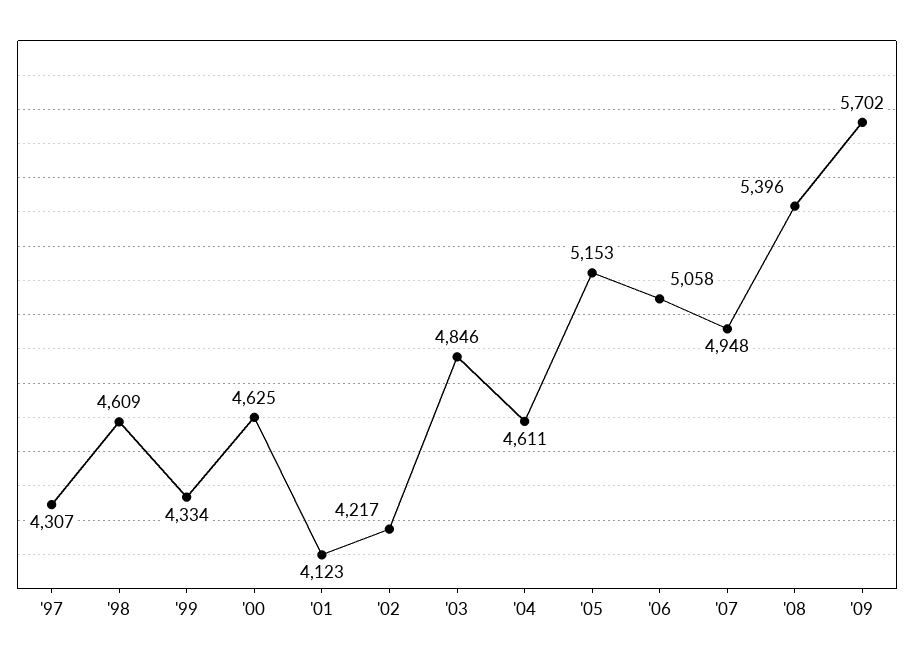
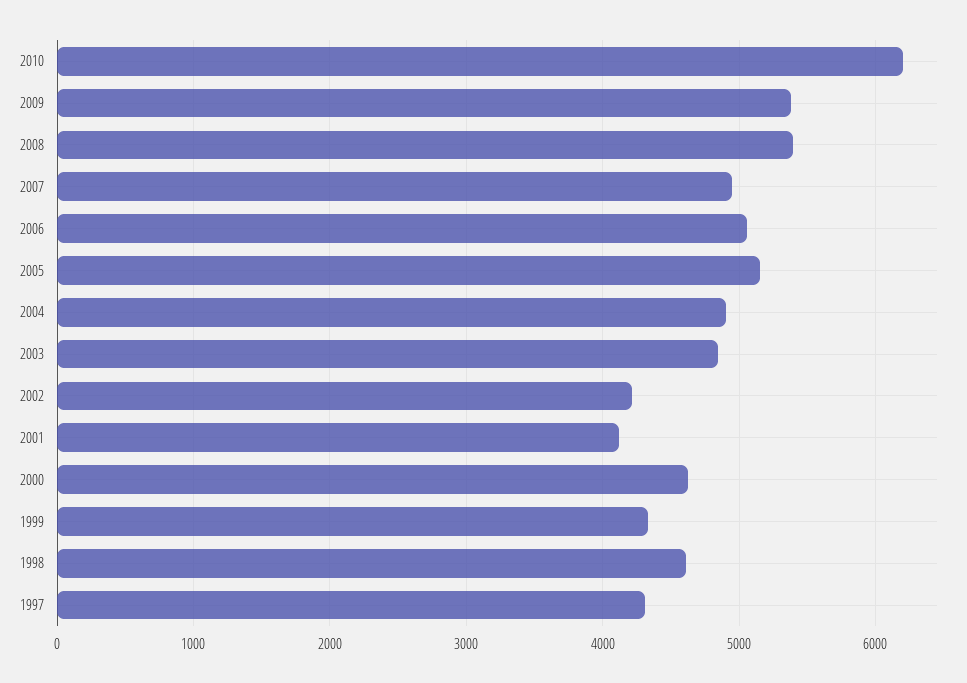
'04: 4611 -> 4900
'09: 5702 -> 5400
2010: none -> 6200

